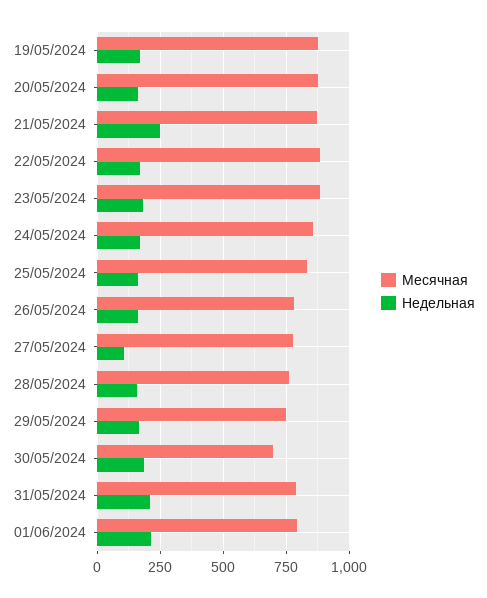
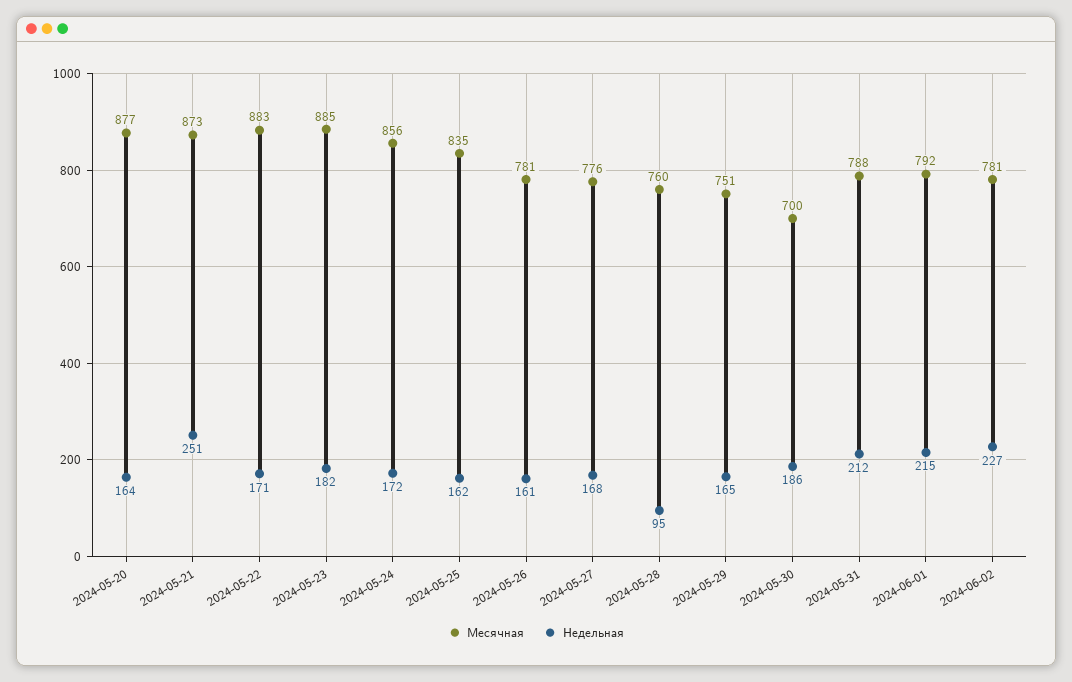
Месячная, 19/05/2024: 875 -> none
Недельная, 19/05/2024: 175 -> none
Недельная, 27/05/2024: 100 -> 168
Недельная, 28/05/2024: 150 -> 95
Месячная, 2024-06-02: none -> 781
Недельная, 2024-06-02: none -> 227

